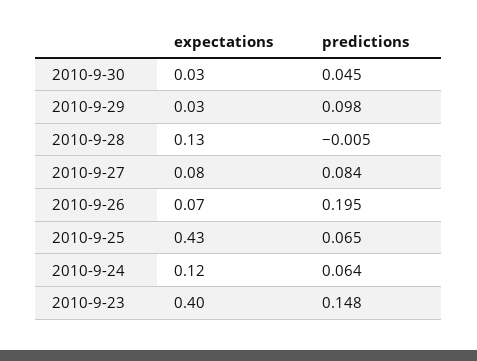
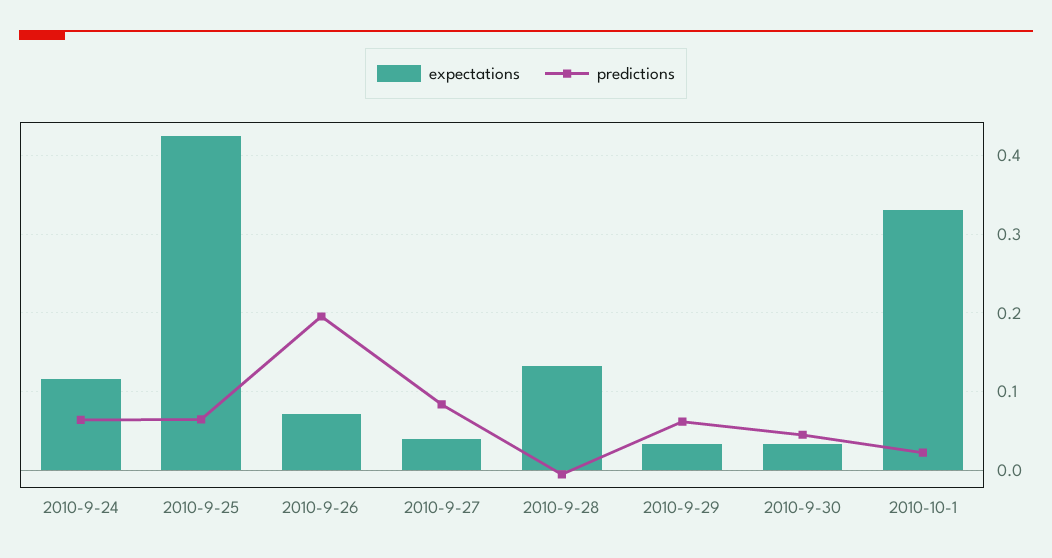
predictions, 2010-9-29: 0.098 -> 0.06
expectations, 2010-9-27: 0.08 -> 0.04
expectations, 2010-9-23: 0.4 -> none
predictions, 2010-9-23: 0.148 -> none
expectations, 2010-10-1: none -> 0.33
predictions, 2010-10-1: none -> 0.02

